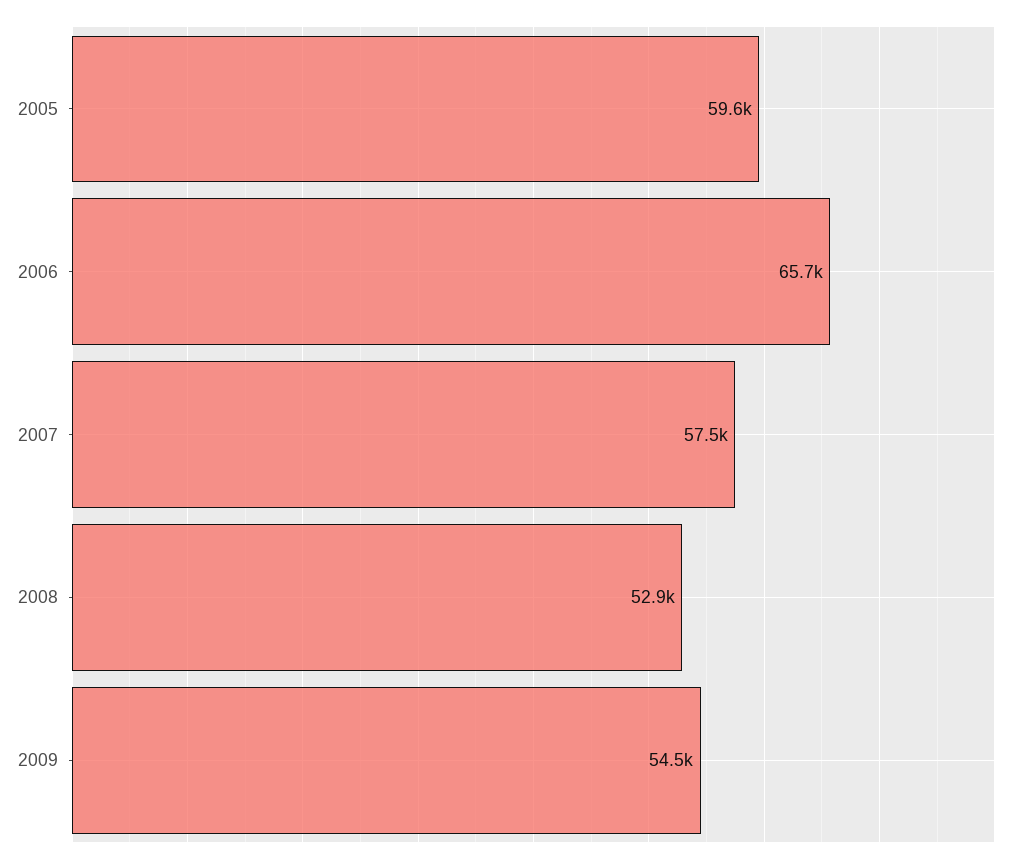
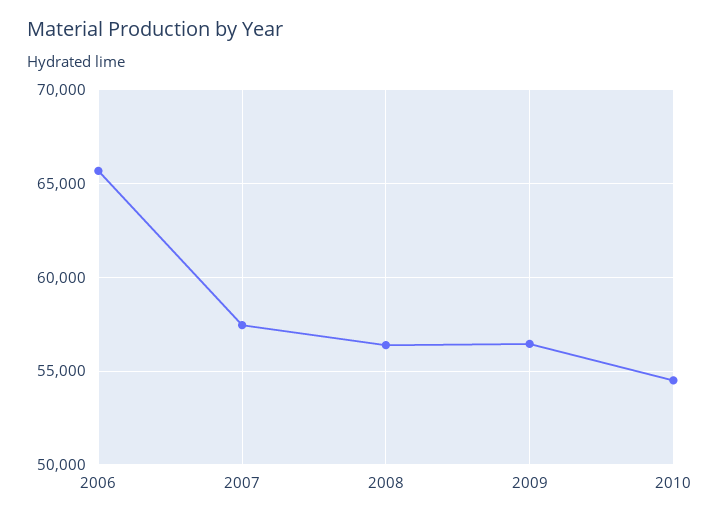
2005: 59600 -> none
2008: 52900 -> 56500
2009: 54500 -> 56500
2010: none -> 54500

